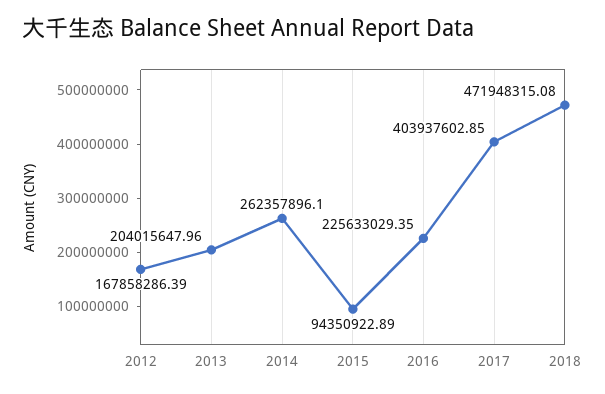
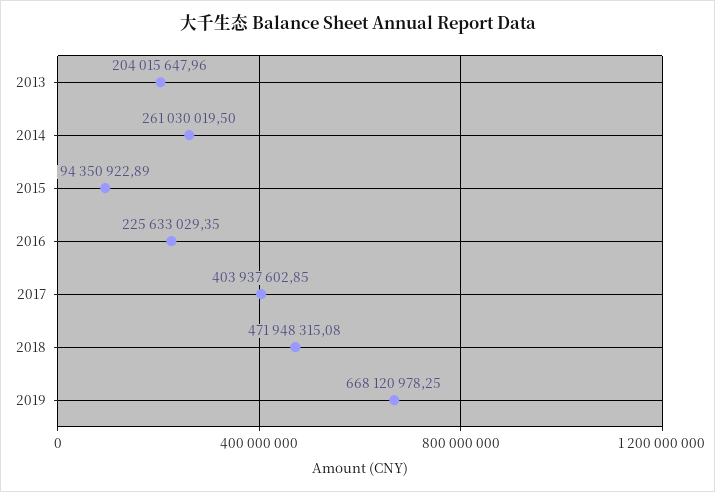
2012: 167858286.39 -> none
2014: 262357896.1 -> 261030019.5
2019: none -> 668120978.25

